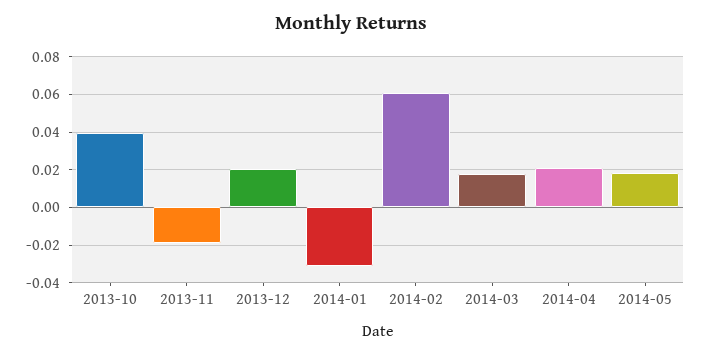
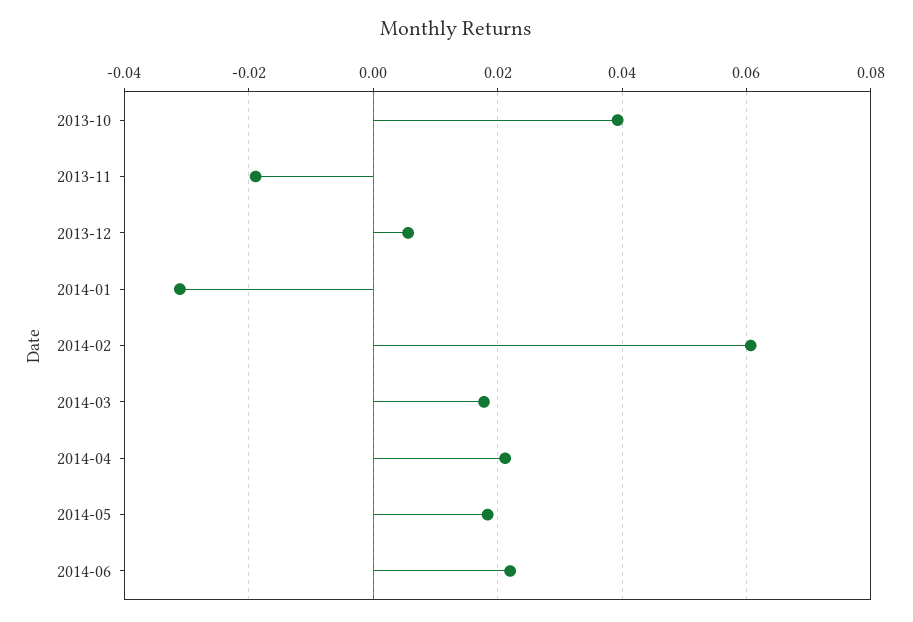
2013-12: 0.02 -> 0.006
2014-06: none -> 0.022

